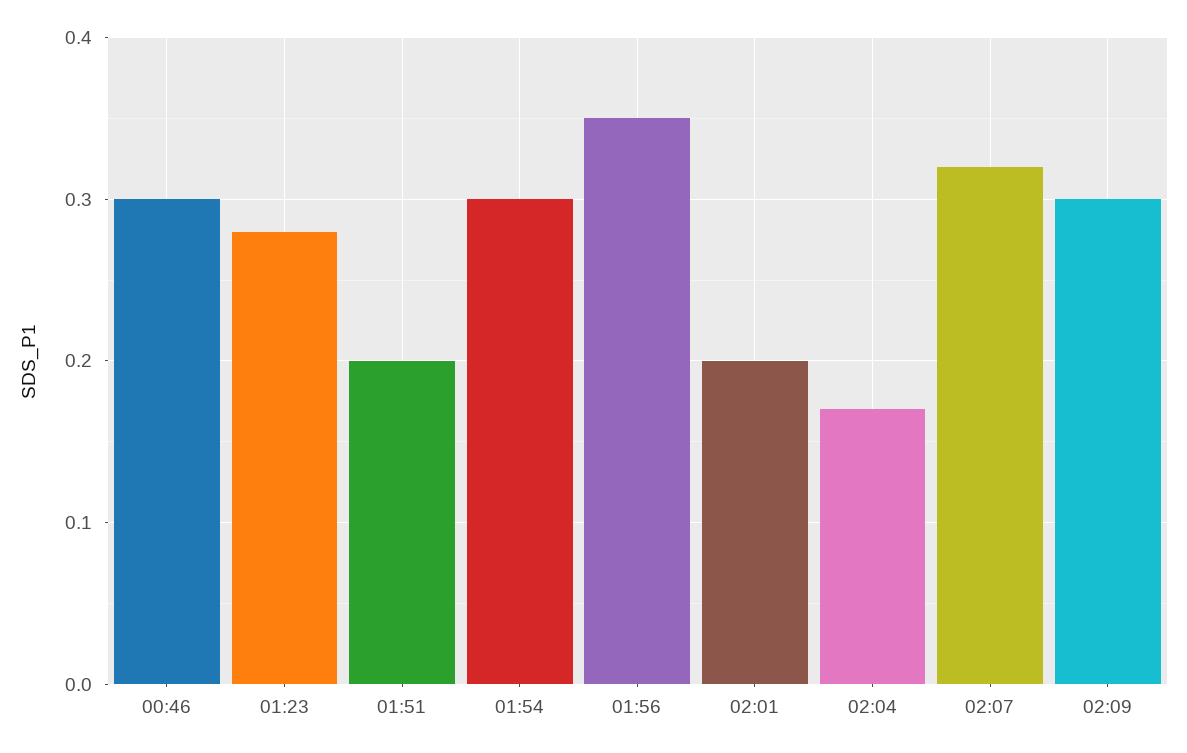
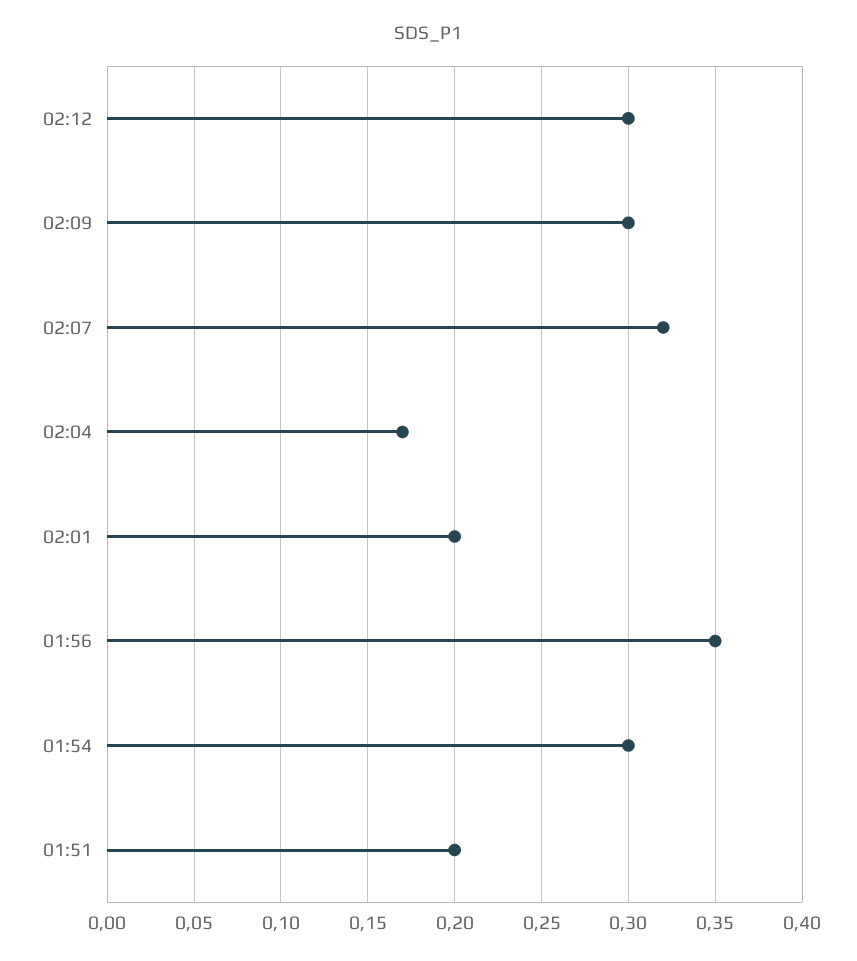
00:46: 0.3 -> none
01:23: 0.28 -> none
02:12: none -> 0.3

